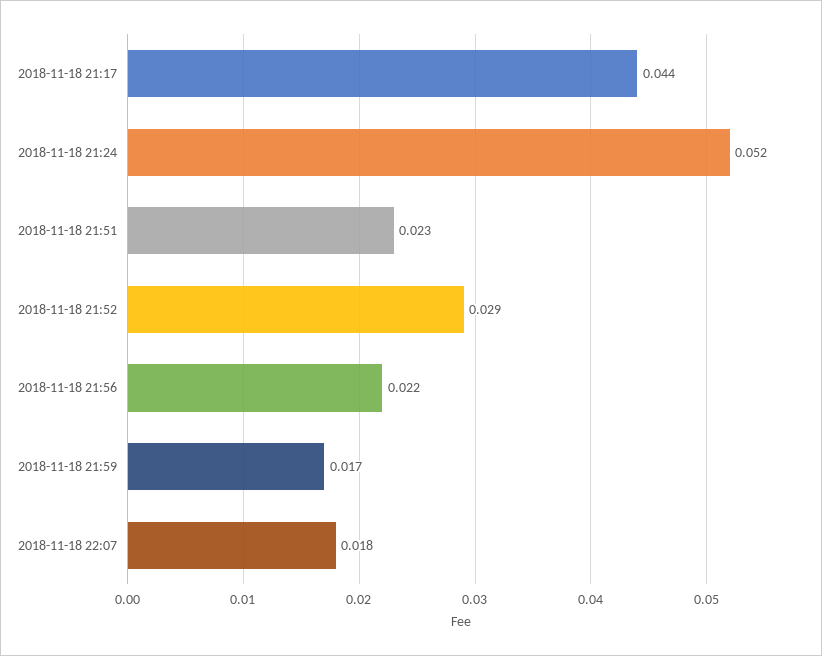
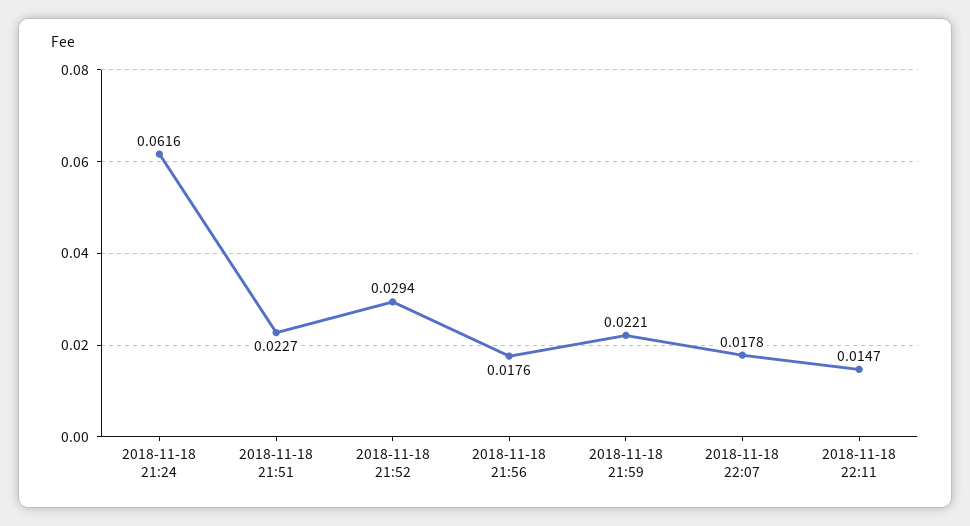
2018-11-18 21:17: 0.044 -> none
2018-11-18 21:24: 0.052 -> 0.0616
2018-11-18 21:56: 0.022 -> 0.0176
2018-11-18 21:59: 0.017 -> 0.0221
2018-11-18 22:11: none -> 0.0147

